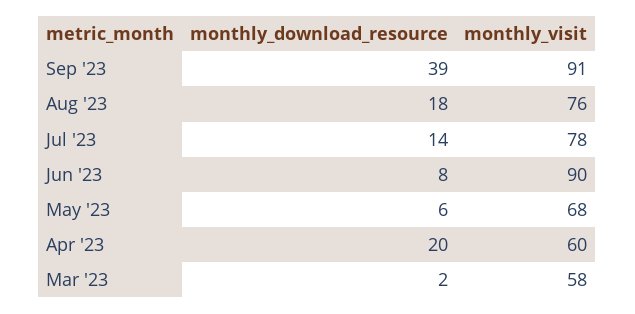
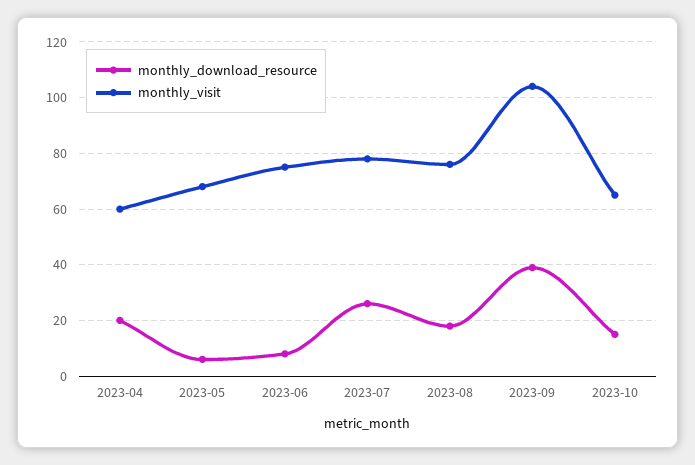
monthly_visit, Sep '23: 91 -> 105
monthly_download_resource, Jul '23: 14 -> 25
monthly_visit, Jun '23: 90 -> 75
monthly_download_resource, Mar '23: 2 -> none
monthly_visit, Mar '23: 58 -> none
monthly_download_resource, 2023-10: none -> 15
monthly_visit, 2023-10: none -> 65

